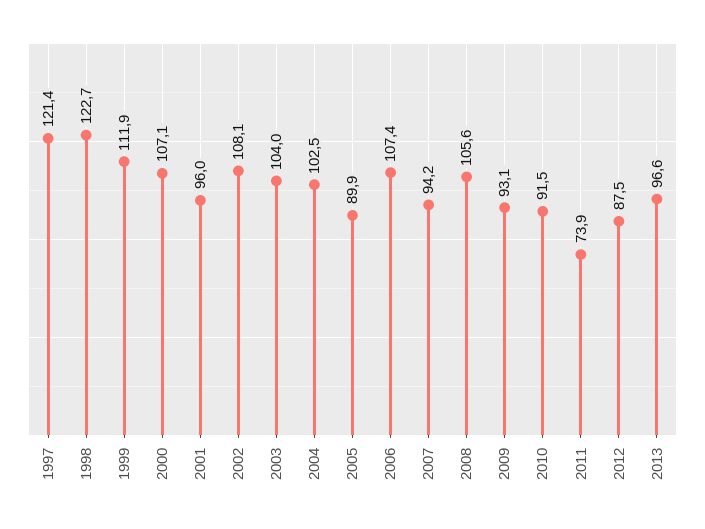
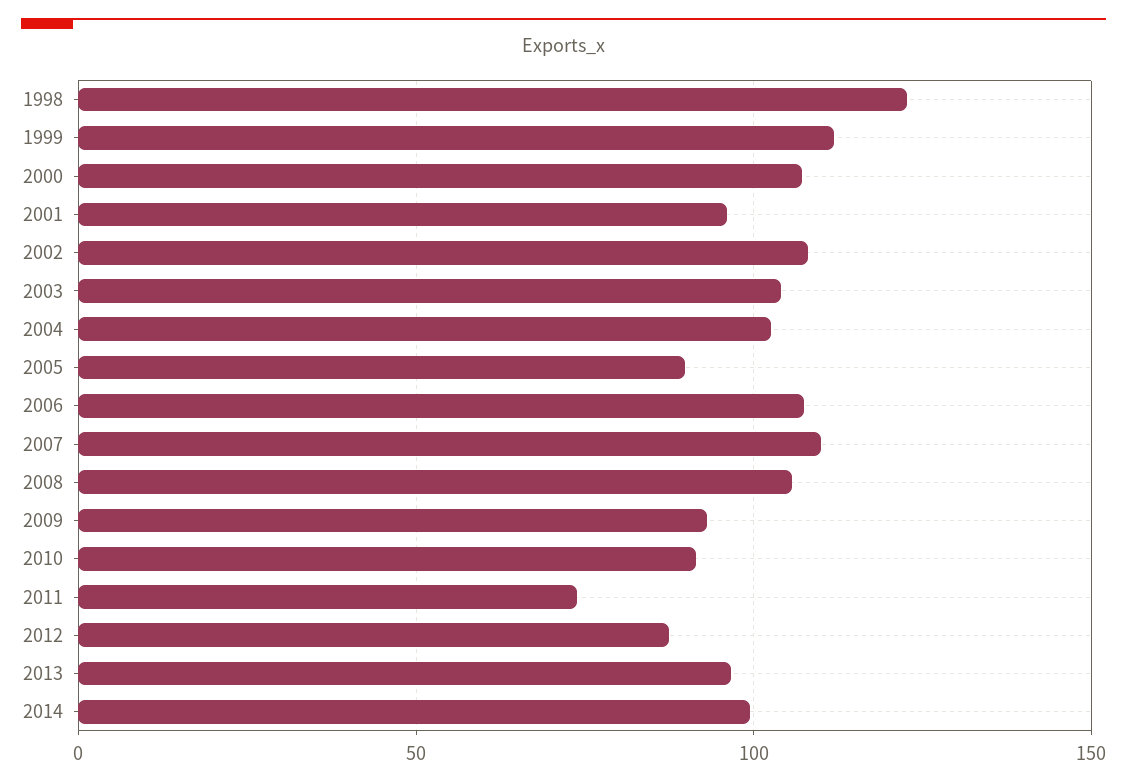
1997: 121.4 -> none
2007: 94.2 -> 110
2014: none -> 100

